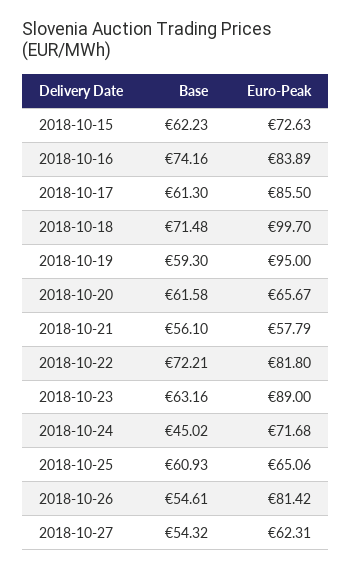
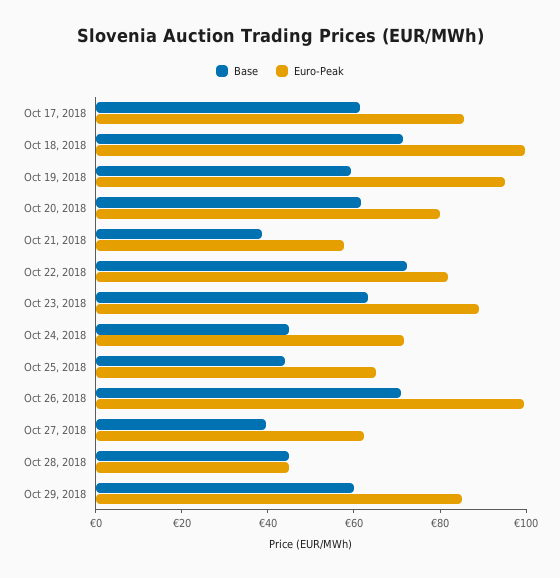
Base, 2018-10-15: 62.23 -> none
Euro-Peak, 2018-10-15: 72.63 -> none
Base, 2018-10-16: 74.16 -> none
Euro-Peak, 2018-10-16: 83.89 -> none
Euro-Peak, 2018-10-20: 65.67 -> 80
Base, 2018-10-21: 56.1 -> 40
Base, 2018-10-25: 60.93 -> 45
Base, 2018-10-26: 54.61 -> 70
Euro-Peak, 2018-10-26: 81.42 -> 100
Base, 2018-10-27: 54.32 -> 40
Base, Oct 28, 2018: none -> 45
Euro-Peak, Oct 28, 2018: none -> 45
Base, Oct 29, 2018: none -> 60
Euro-Peak, Oct 29, 2018: none -> 85

